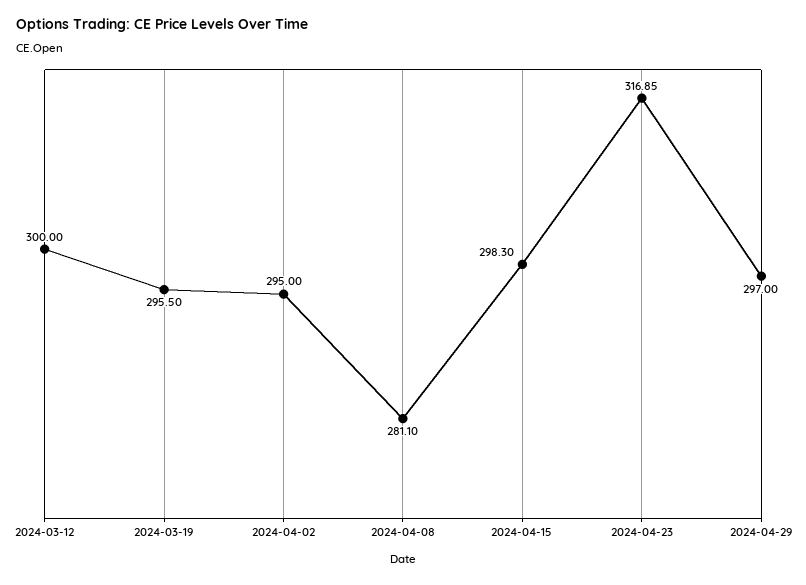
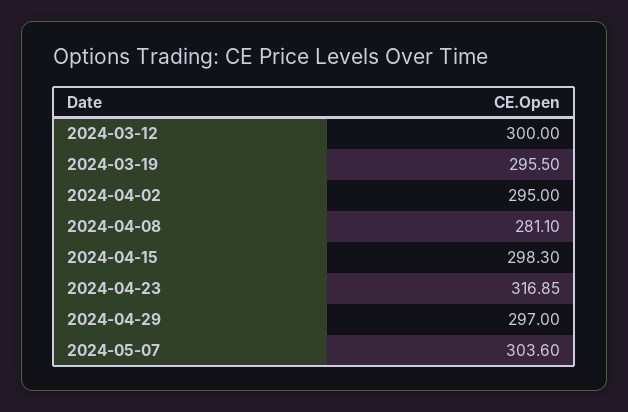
2024-05-07: none -> 303.6

